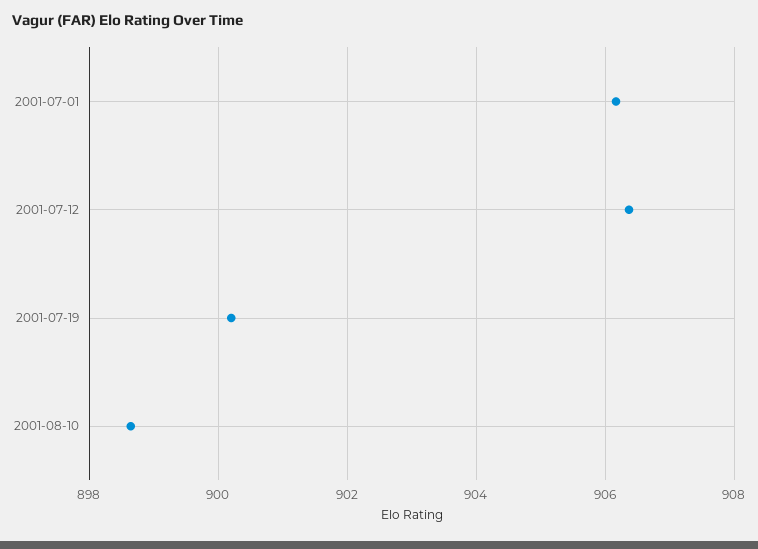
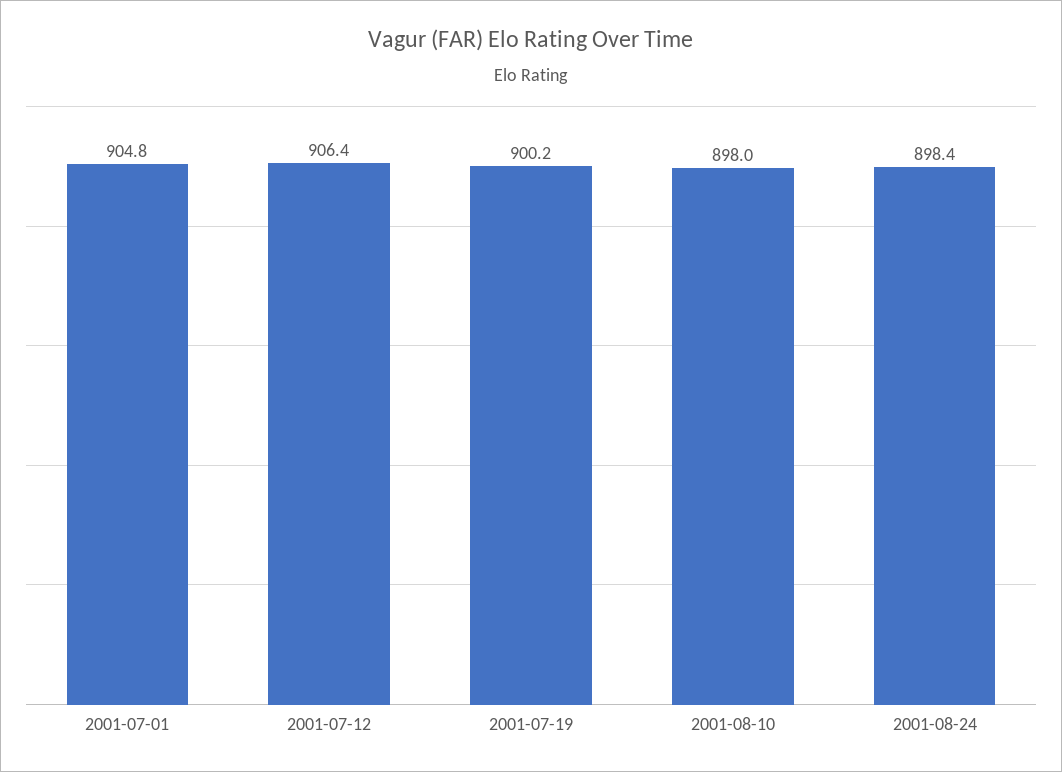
2001-07-01: 906.2 -> 904.8
2001-08-10: 898.6 -> 898
2001-08-24: none -> 898.4

